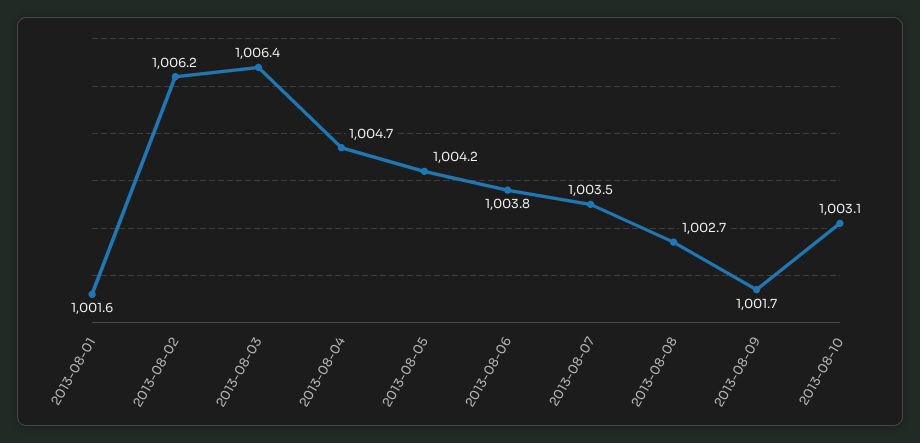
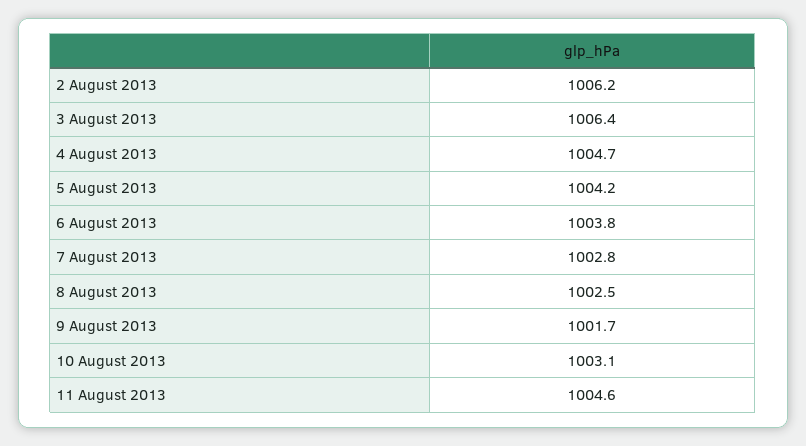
2013-08-01: 1001.6 -> none
2013-08-07: 1003.5 -> 1002.8
2013-08-08: 1002.7 -> 1002.5
11 August 2013: none -> 1004.6

